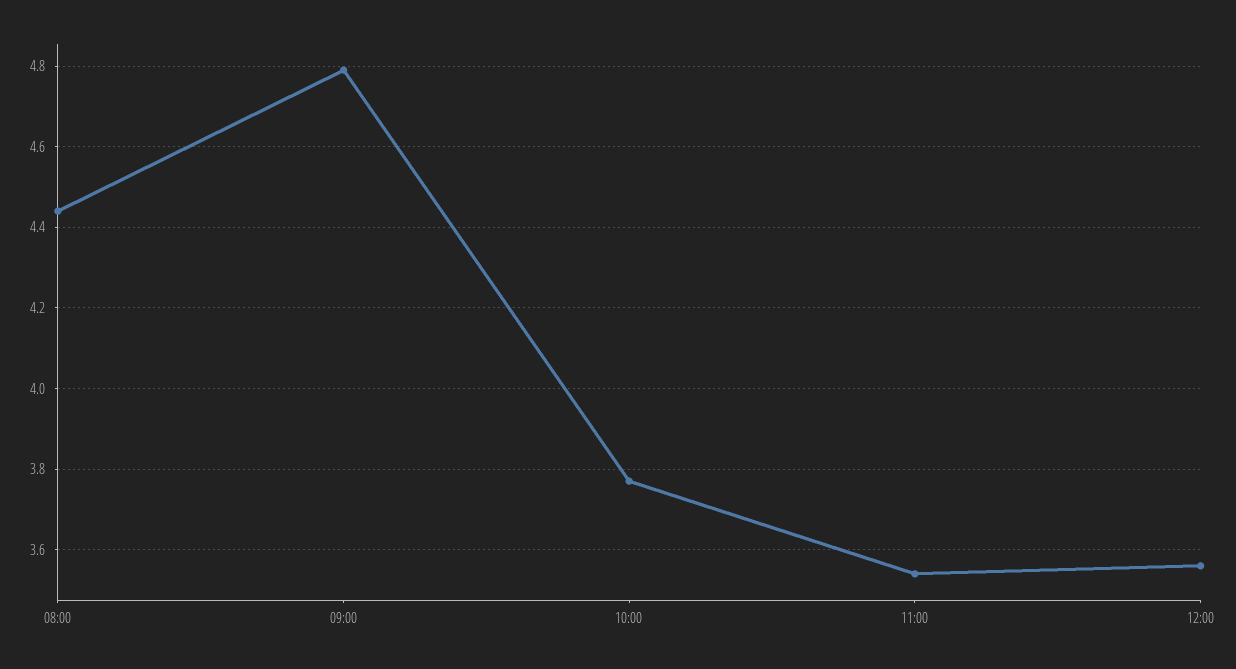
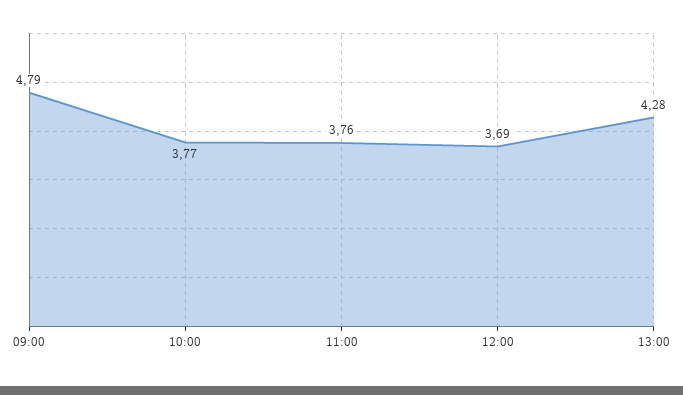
08:00: 4.45 -> none
11:00: 3.55 -> 3.76
12:00: 3.55 -> 3.69
13:00: none -> 4.28

